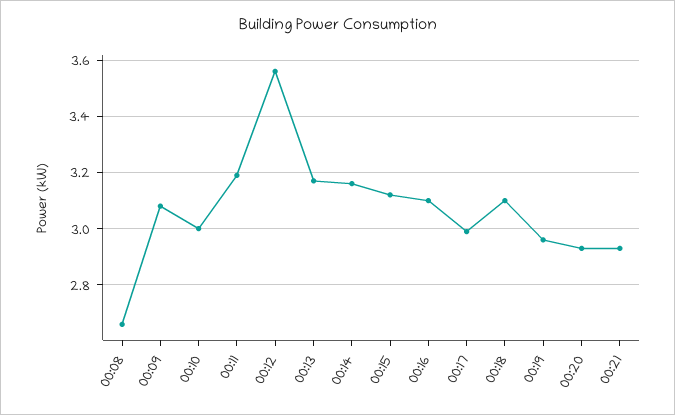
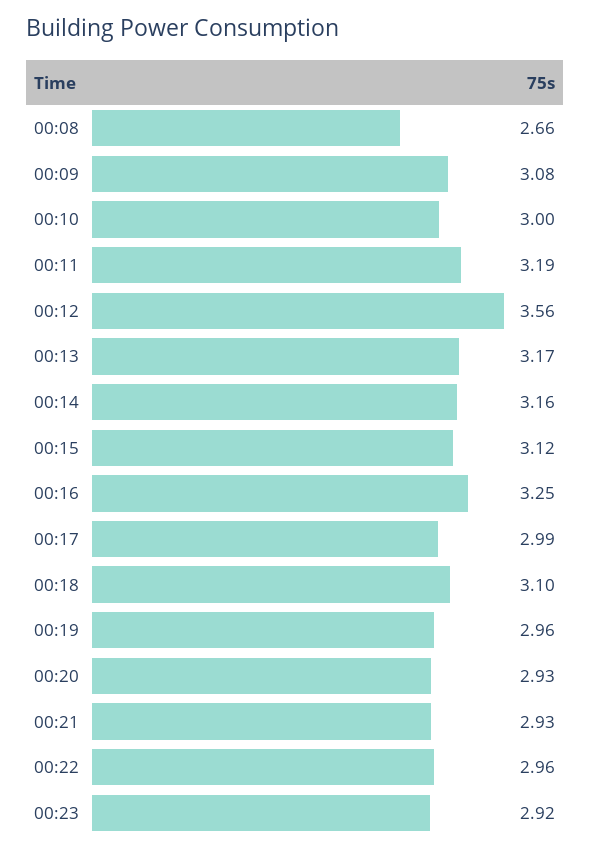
00:16: 3.1 -> 3.25
00:22: none -> 2.96
00:23: none -> 2.92

